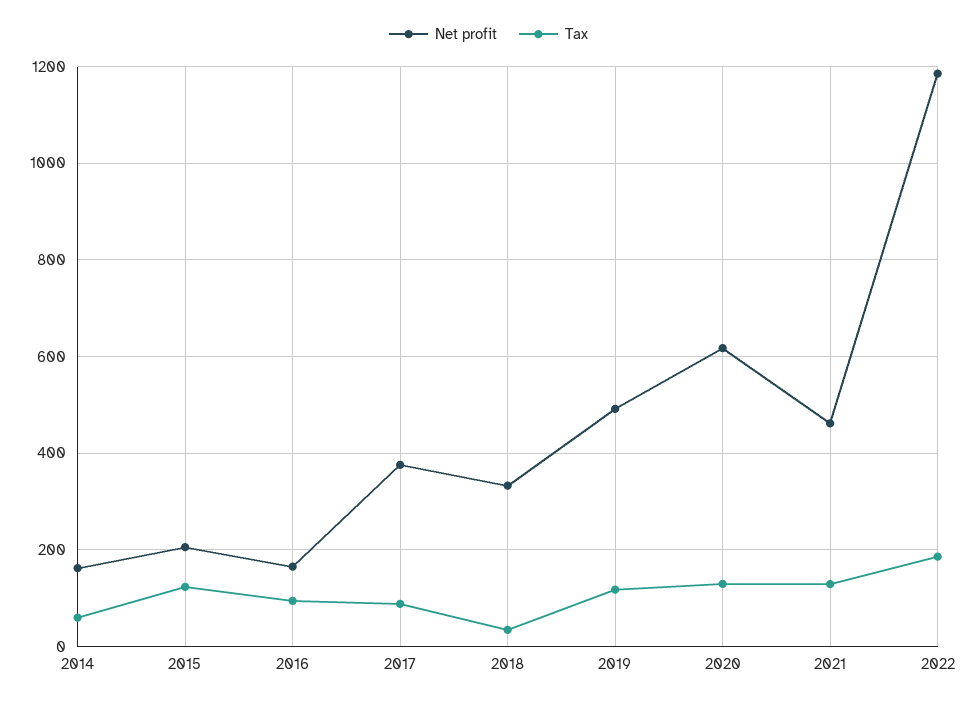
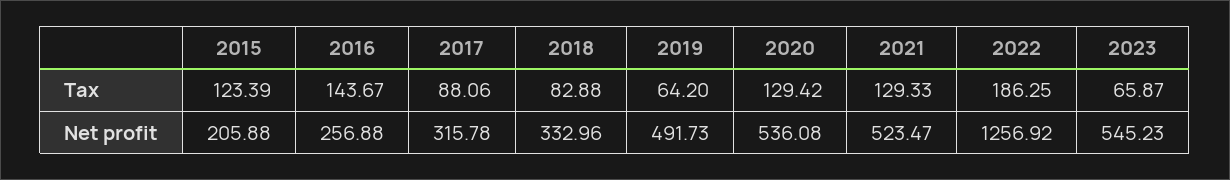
Net profit, 2014: 160 -> none
Tax, 2014: 60 -> none
Net profit, 2016: 160 -> 256.88
Tax, 2016: 100 -> 143.67
Net profit, 2017: 380 -> 315.78
Tax, 2018: 40 -> 82.88
Tax, 2019: 120 -> 64.2
Net profit, 2020: 620 -> 536.08
Net profit, 2021: 460 -> 523.47
Net profit, 2022: 1180 -> 1256.92
Tax, 2023: none -> 65.87
Net profit, 2023: none -> 545.23

